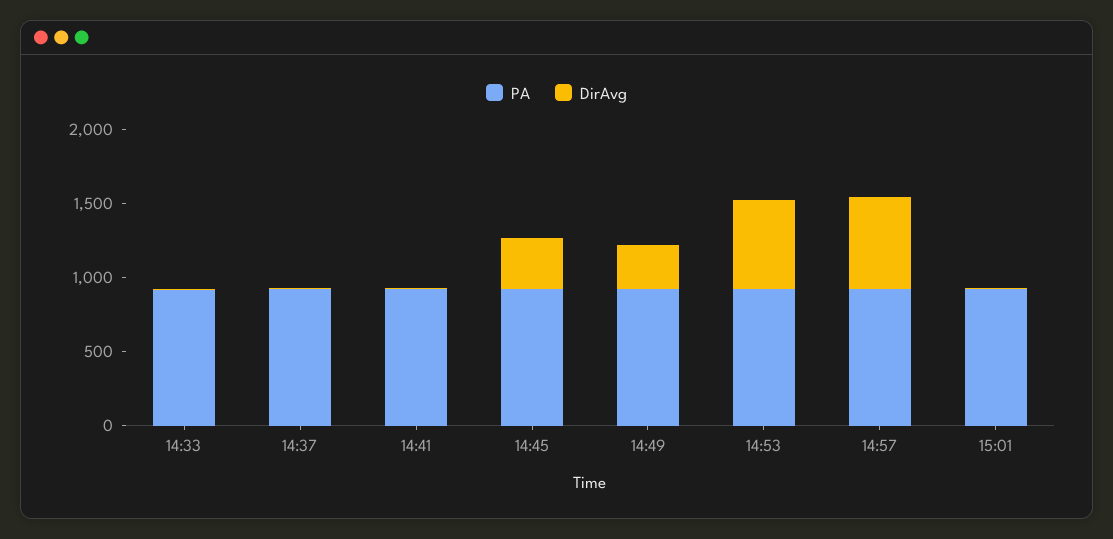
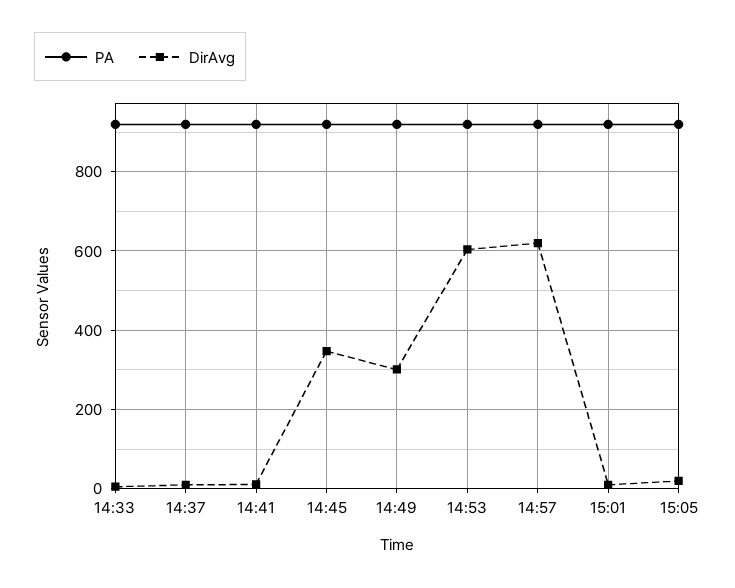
PA, 15:05: none -> 920
DirAvg, 15:05: none -> 20

